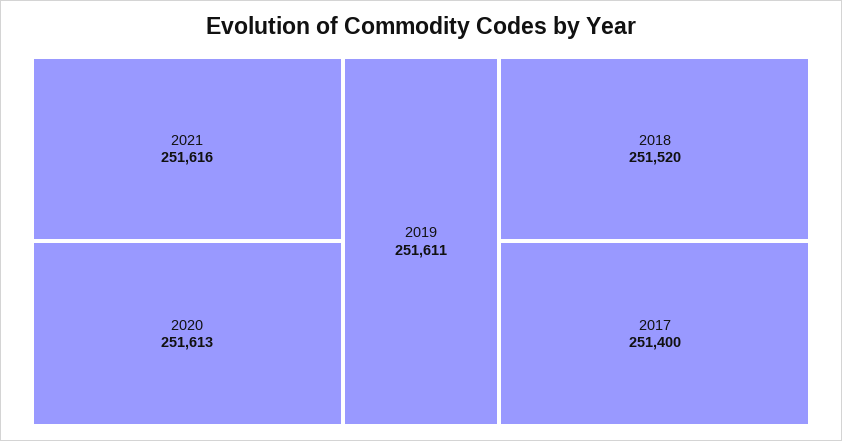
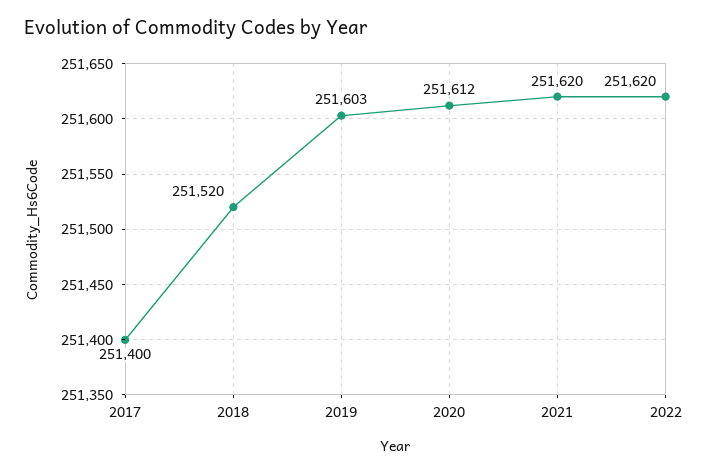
2021: 251616 -> 251620
2020: 251613 -> 251612
2019: 251611 -> 251603
2022: none -> 251620

